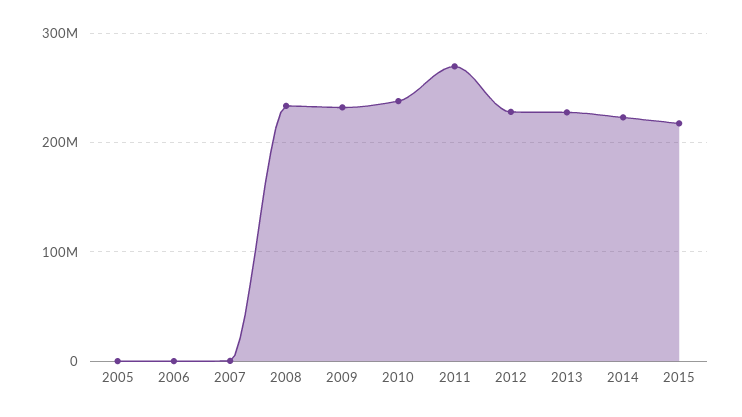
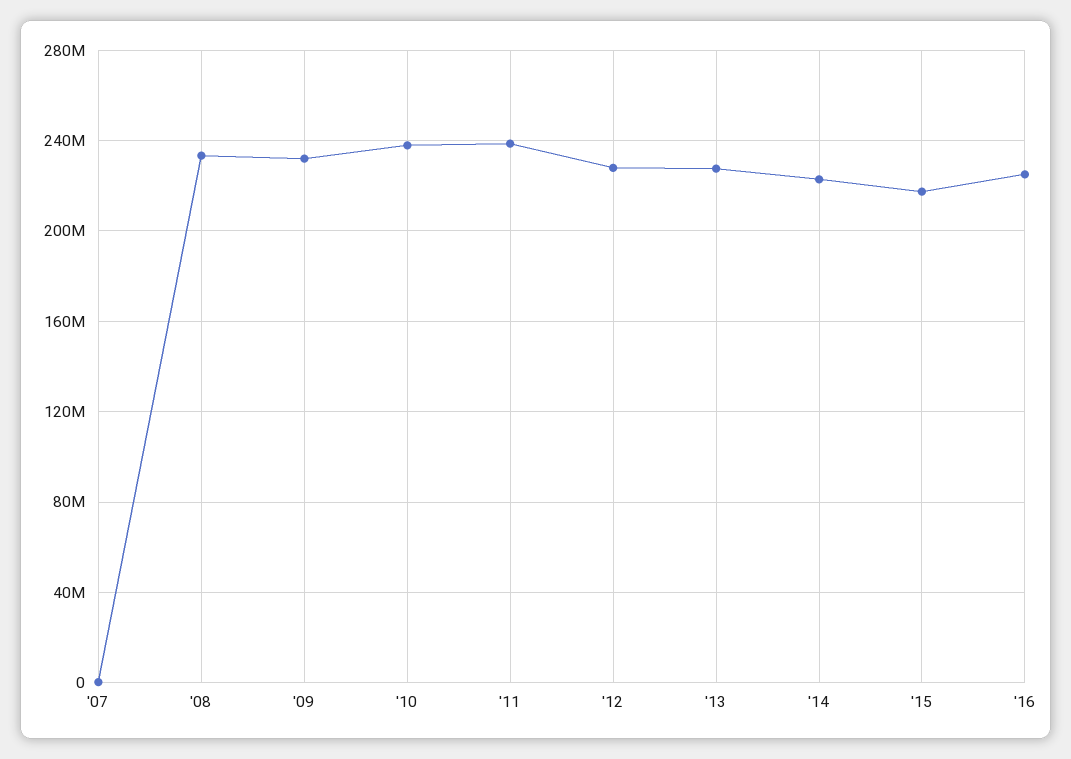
2005: 0 -> none
2006: 0 -> none
2011: 270000000 -> 240000000
'16: none -> 225000000

